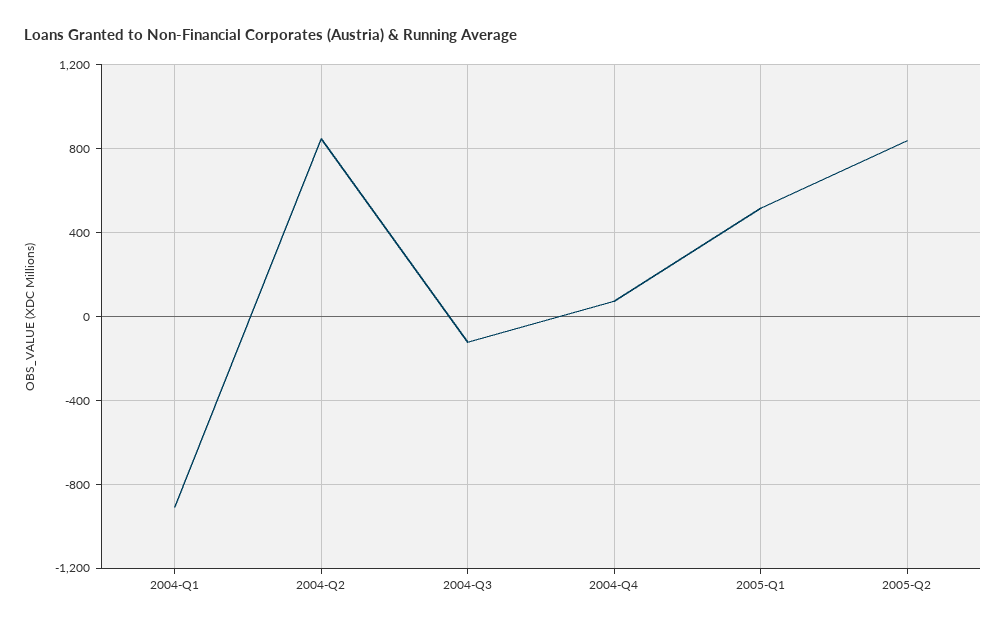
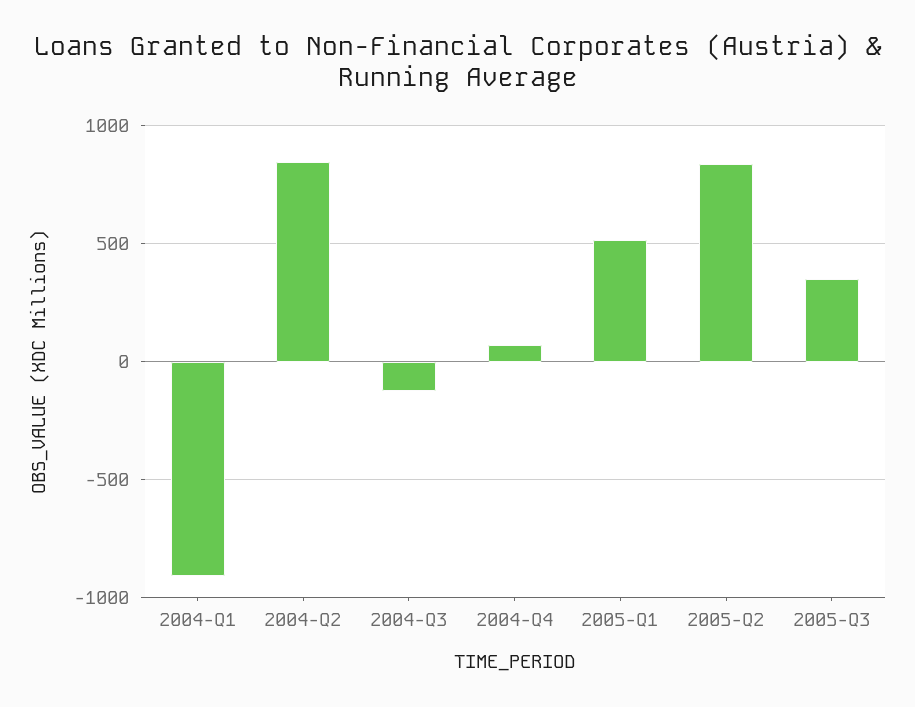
2005-Q3: none -> 350

